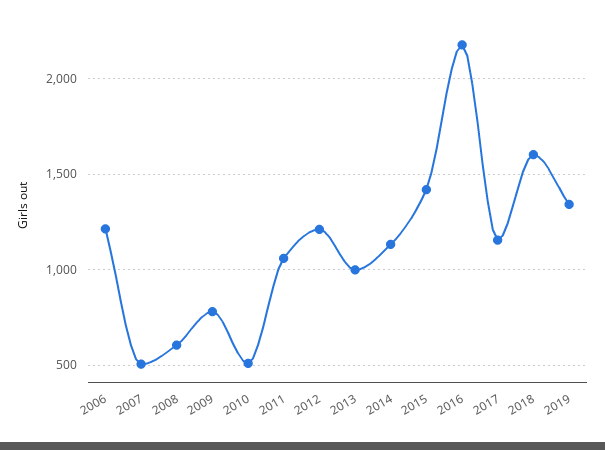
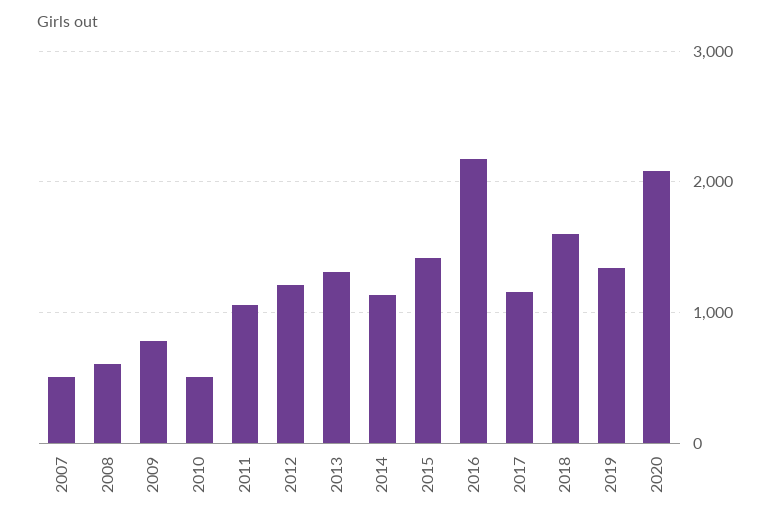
2006: 1200 -> none
2013: 1000 -> 1300
2020: none -> 2100

